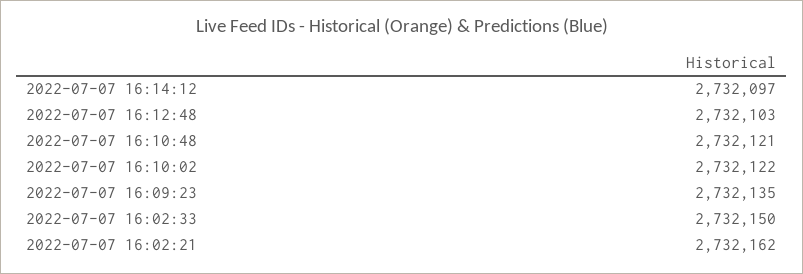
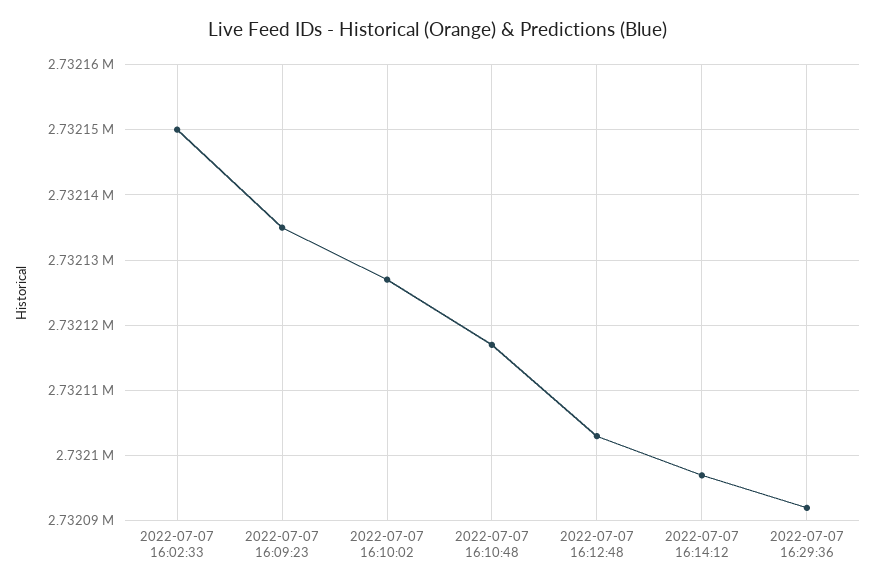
2022-07-07 16:10:48: 2732121 -> 2732117
2022-07-07 16:10:02: 2732122 -> 2732127
2022-07-07 16:02:21: 2732162 -> none
2022-07-07 16:29:36: none -> 2732092

